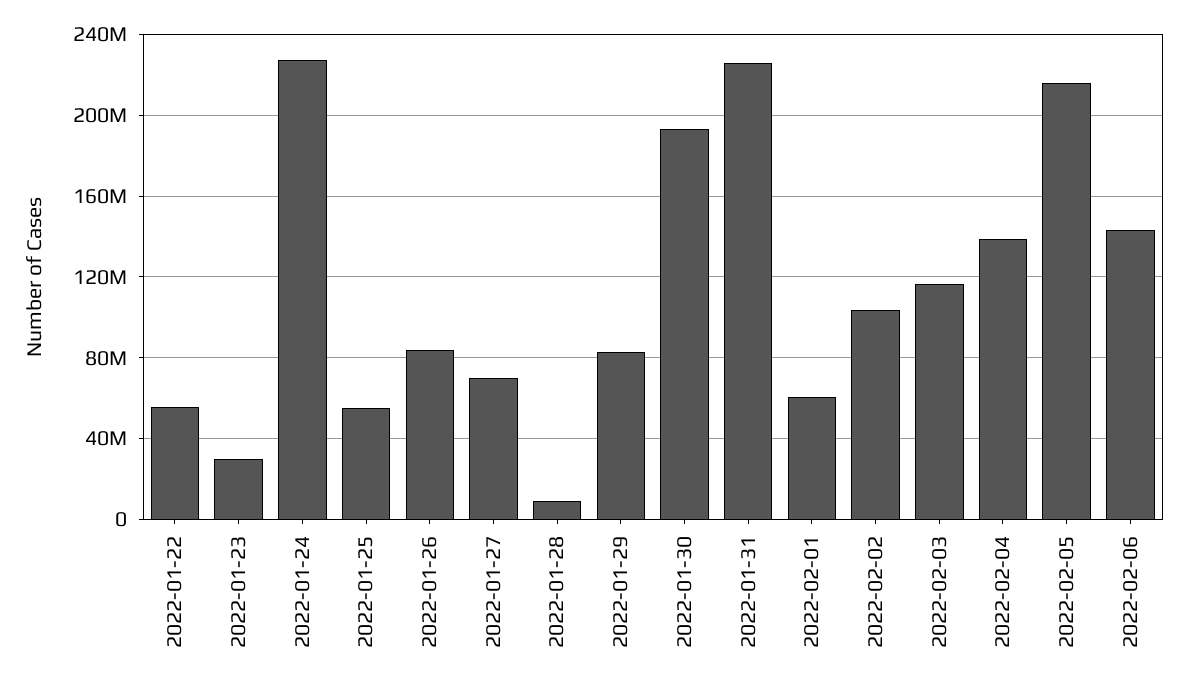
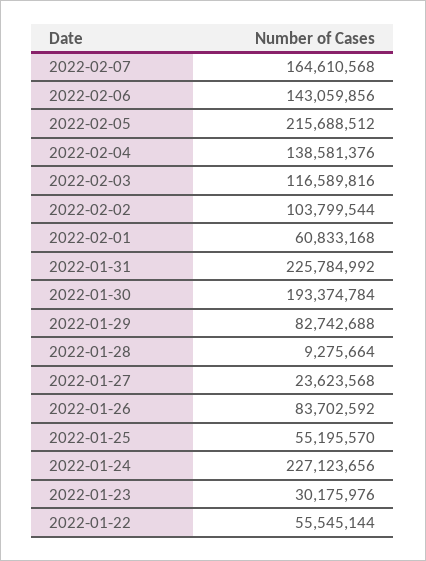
2022-01-27: 70000000 -> 23623568
2022-02-07: none -> 164610568

